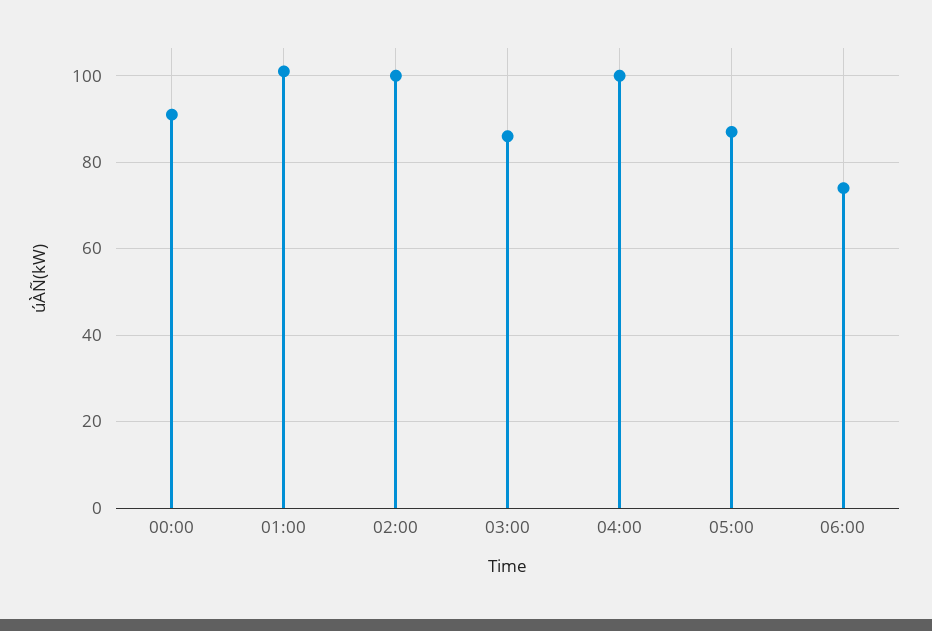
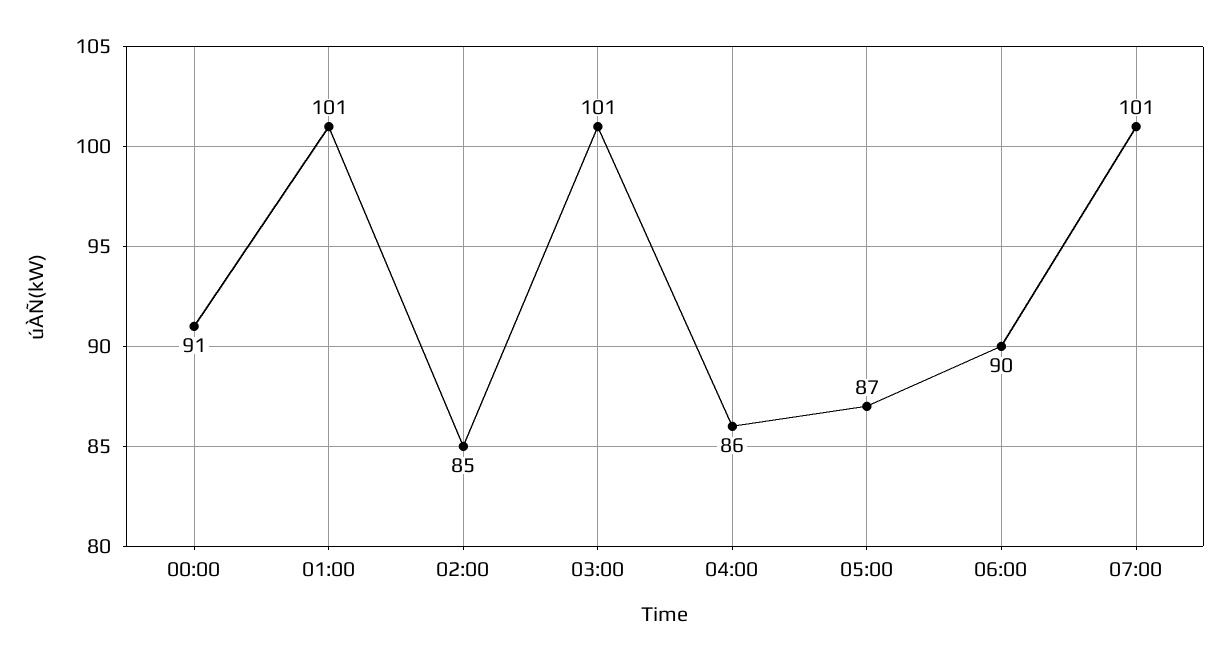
02:00: 100 -> 85
03:00: 85 -> 101
04:00: 100 -> 86
06:00: 75 -> 90
07:00: none -> 101

